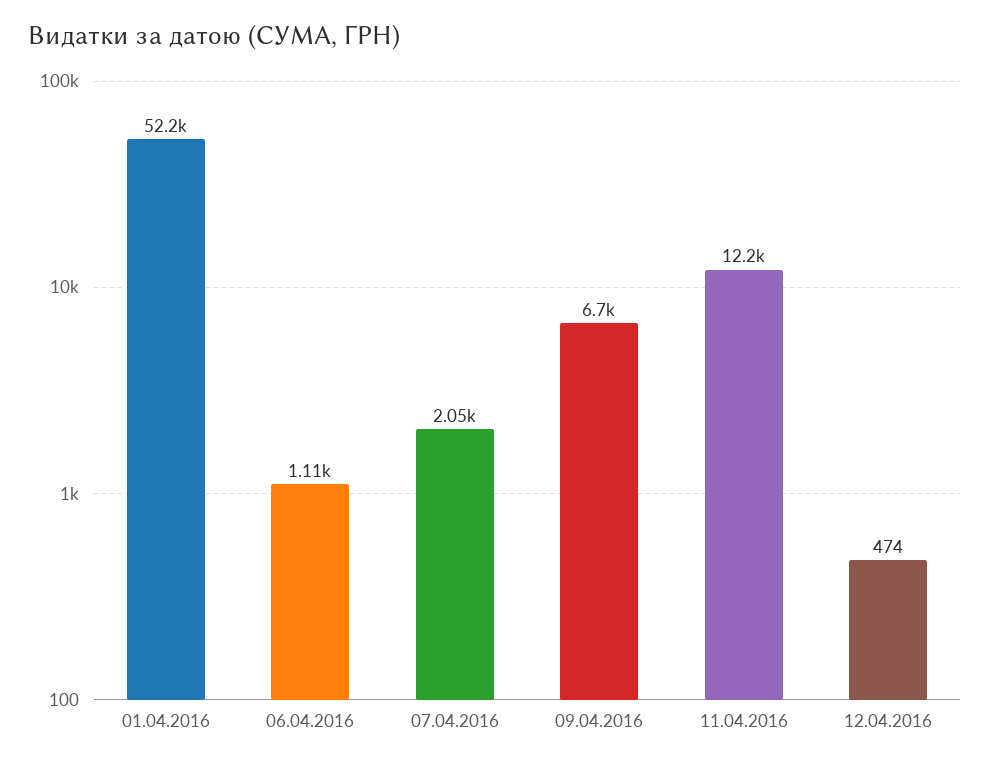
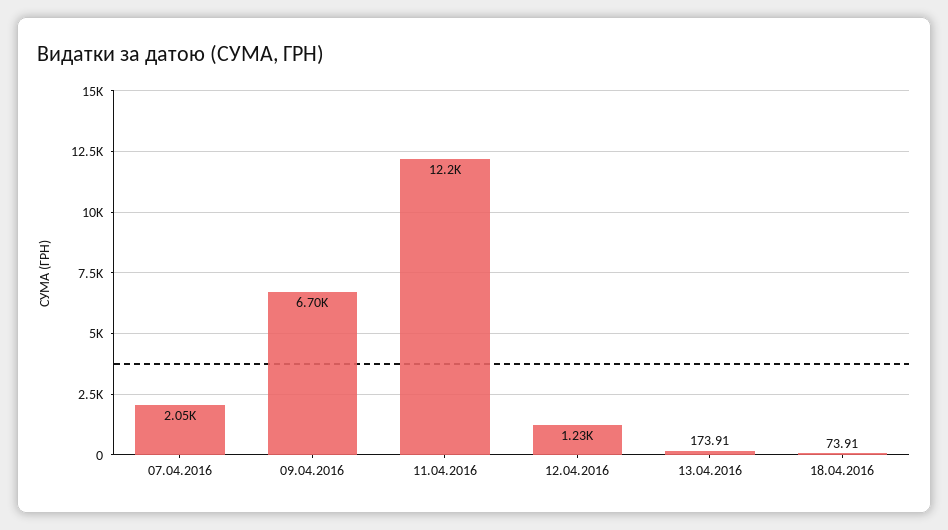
01.04.2016: 52200 -> none
06.04.2016: 1110 -> none
12.04.2016: 474 -> 1230
13.04.2016: none -> 173.91
18.04.2016: none -> 73.91

